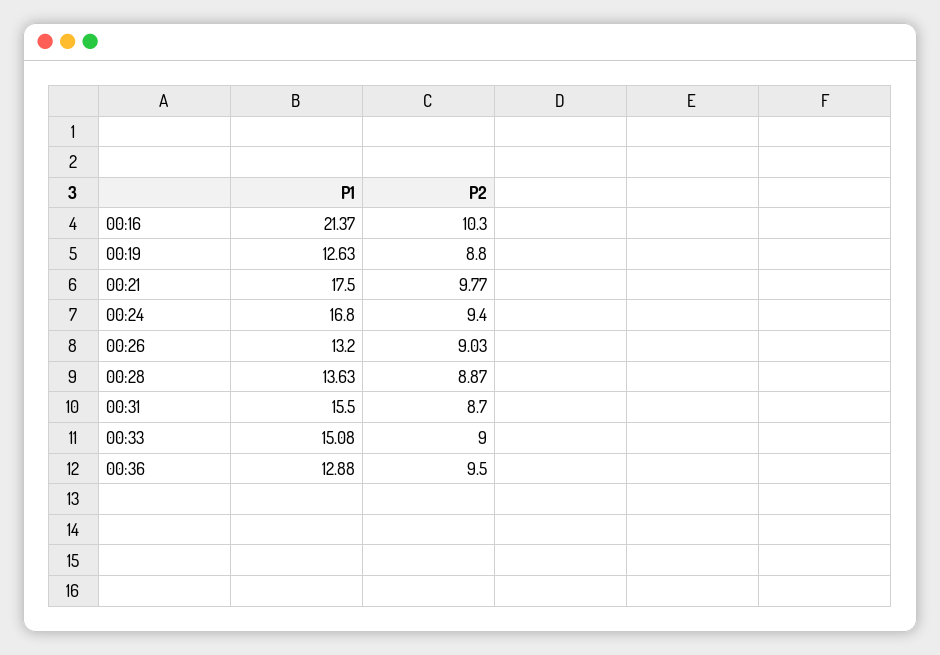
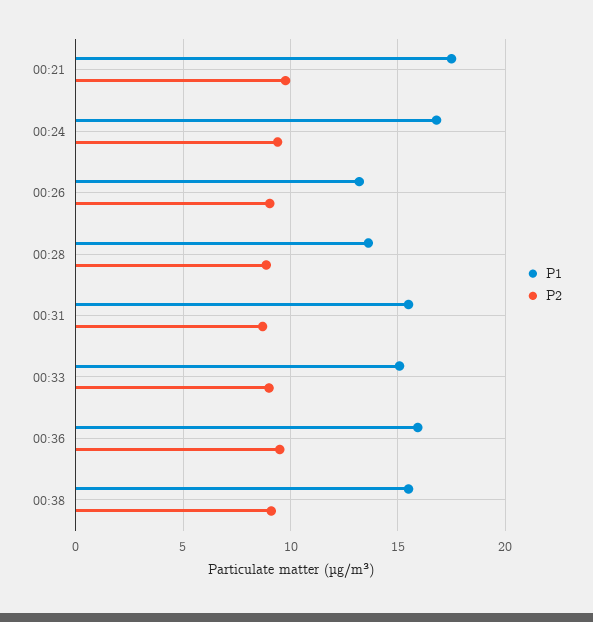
P1, 00:16: 21.37 -> none
P2, 00:16: 10.3 -> none
P1, 00:19: 12.63 -> none
P2, 00:19: 8.8 -> none
P1, 00:36: 12.88 -> 16
P1, 00:38: none -> 15.5
P2, 00:38: none -> 9

